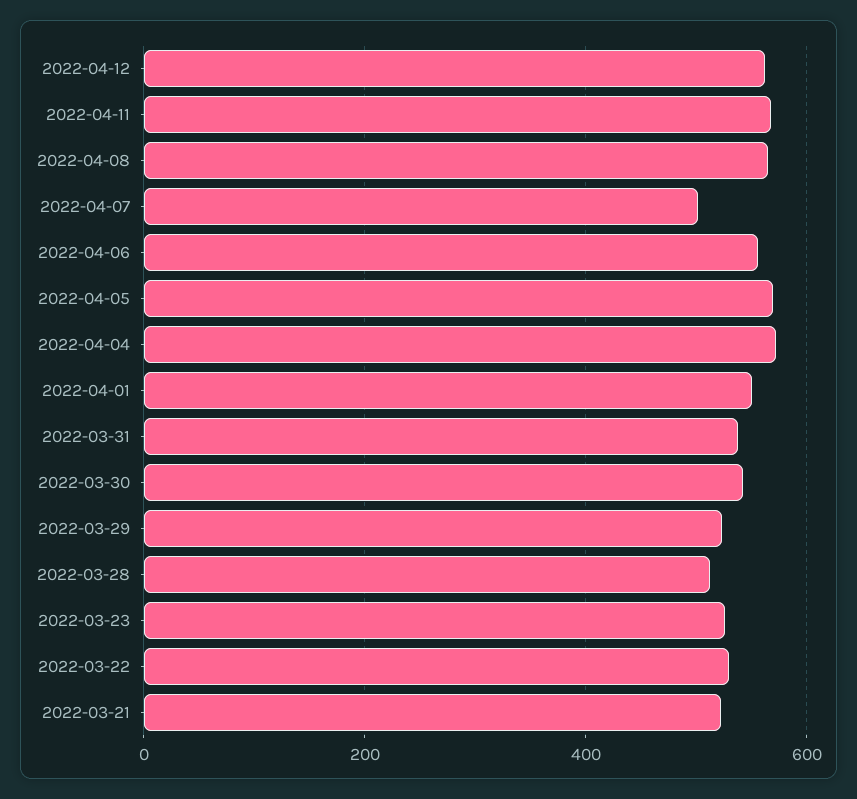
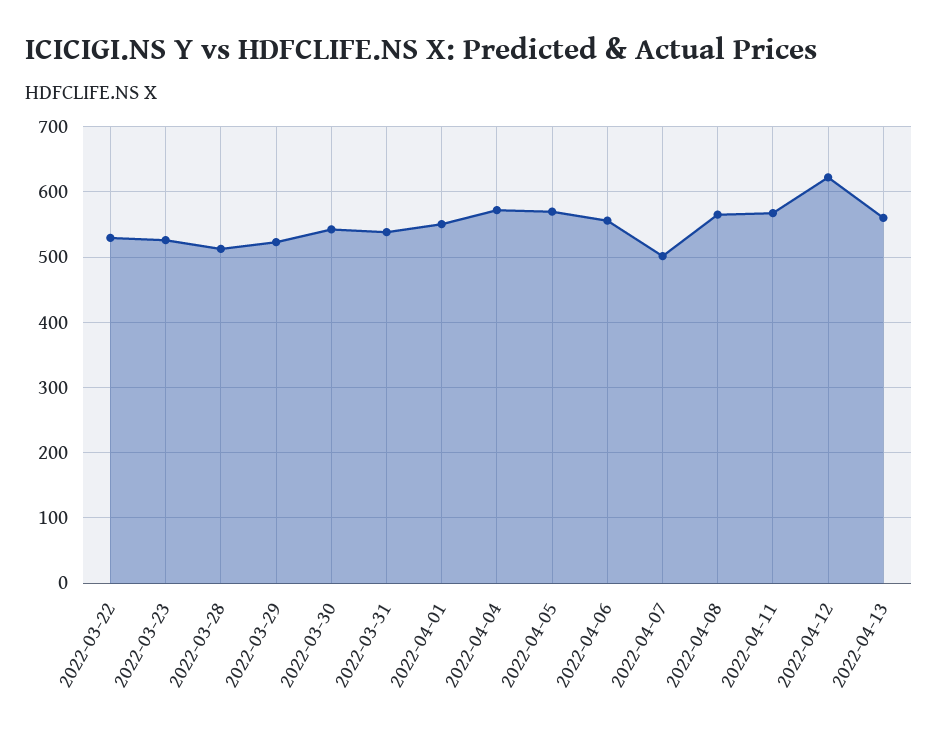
2022-04-12: 560 -> 620
2022-03-21: 520 -> none
2022-04-13: none -> 560

